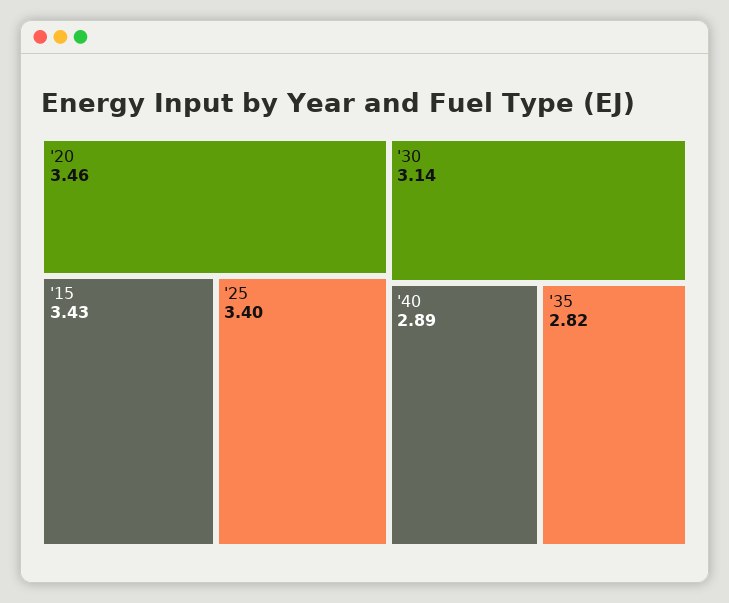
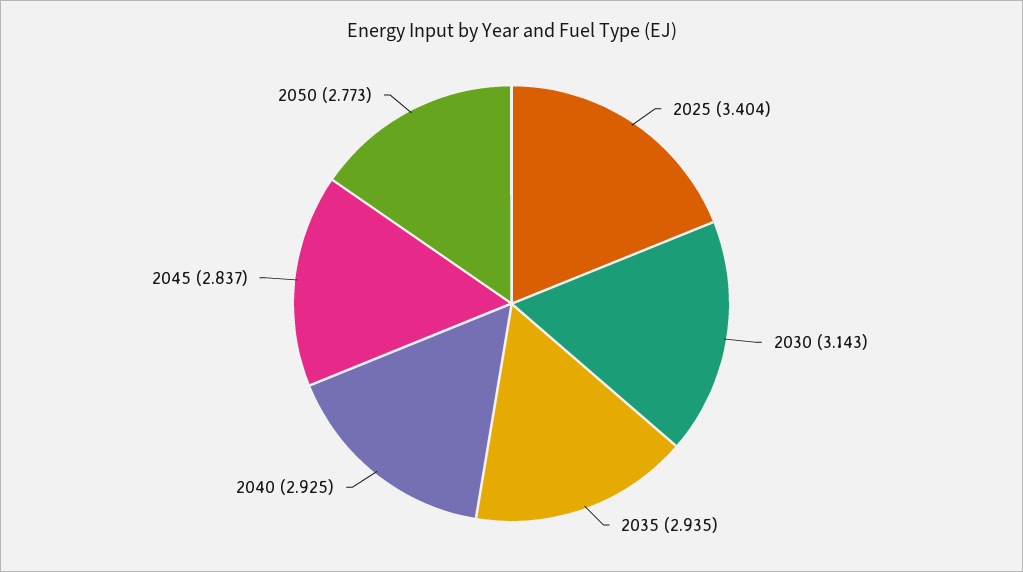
'20: 3.46 -> none
'15: 3.43 -> none
'40: 2.89 -> 2.925
'35: 2.82 -> 2.935
2045: none -> 2.837
2050: none -> 2.773

